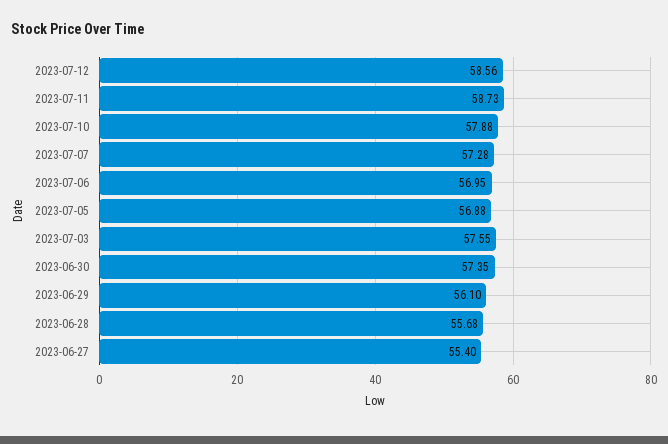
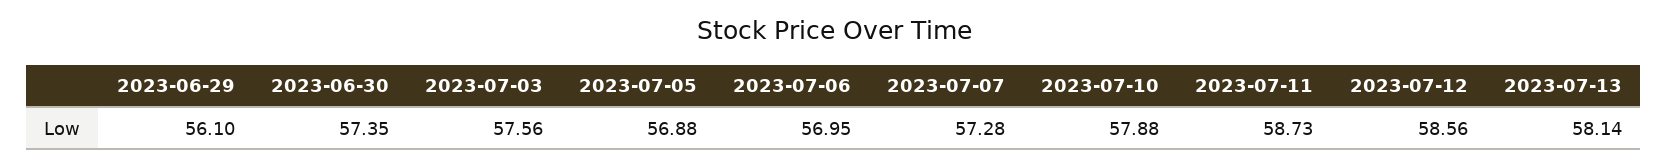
2023-07-03: 57.55 -> 57.56
2023-06-28: 55.68 -> none
2023-06-27: 55.4 -> none
2023-07-13: none -> 58.14

